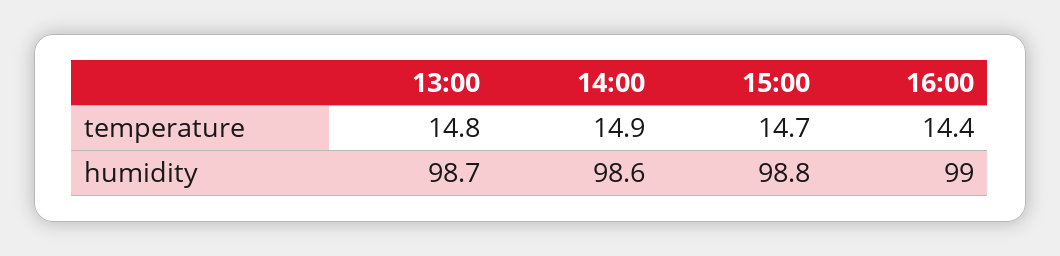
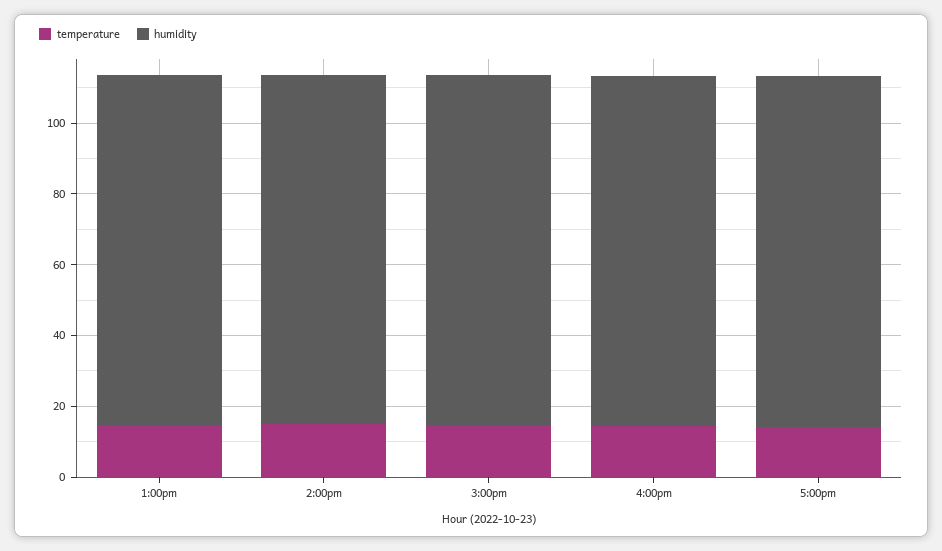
temperature, 5:00pm: none -> 15
humidity, 5:00pm: none -> 100

